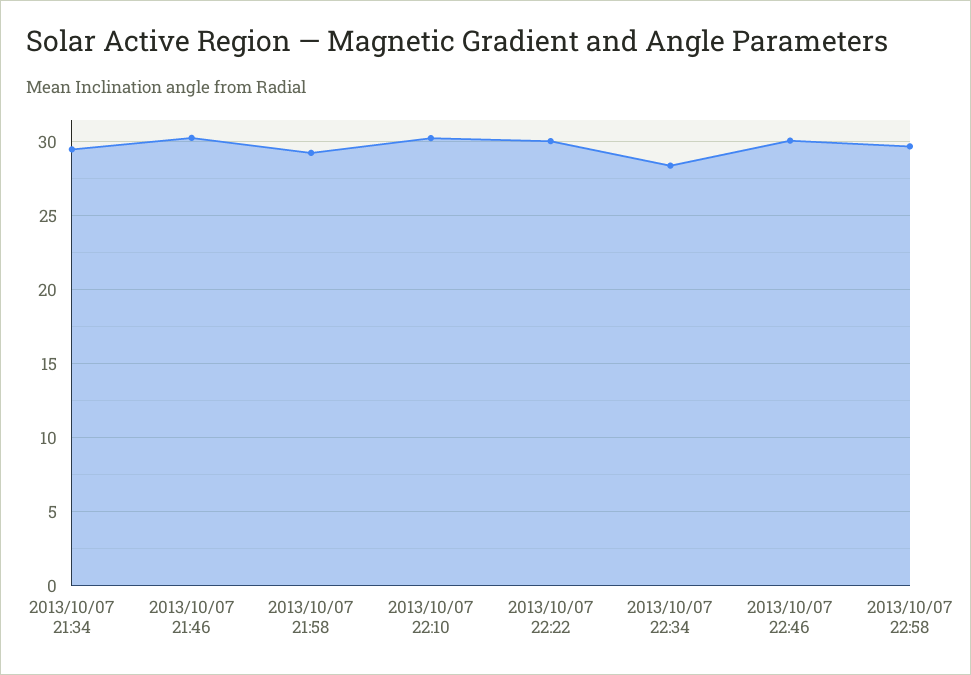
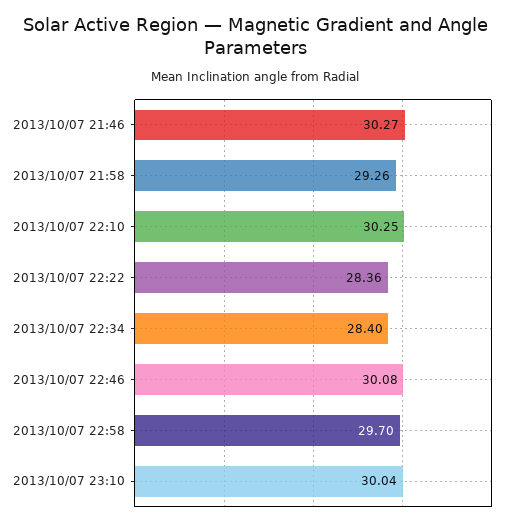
2013/10/07 21:34: 29.5 -> none
2013/10/07 22:22: 30 -> 28.36
2013/10/07 23:10: none -> 30.04

